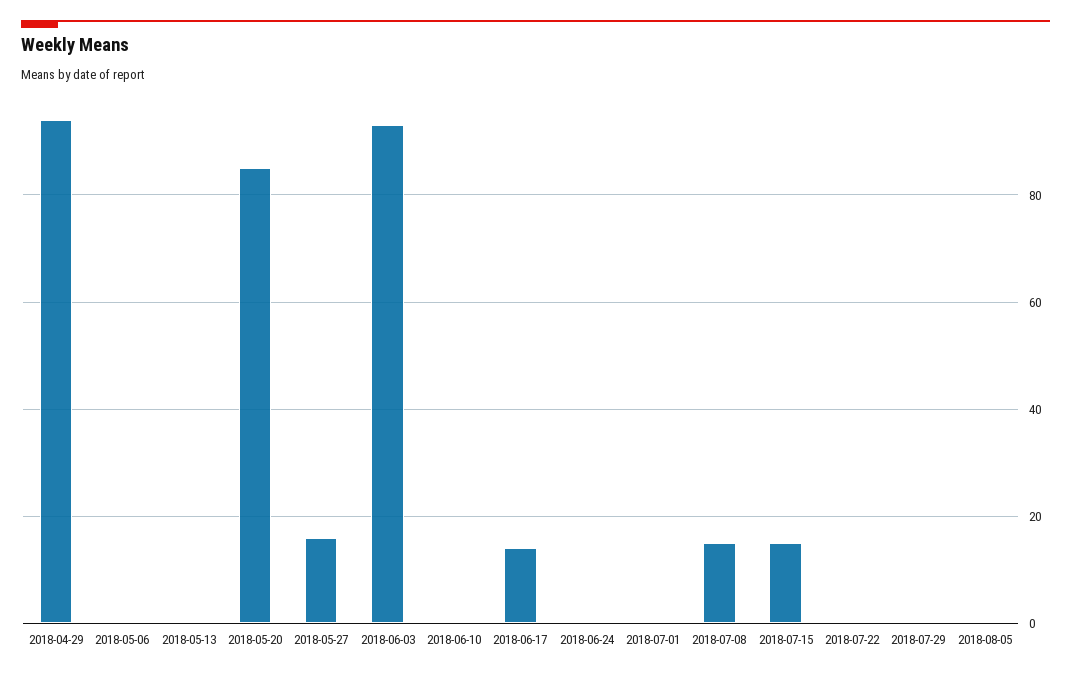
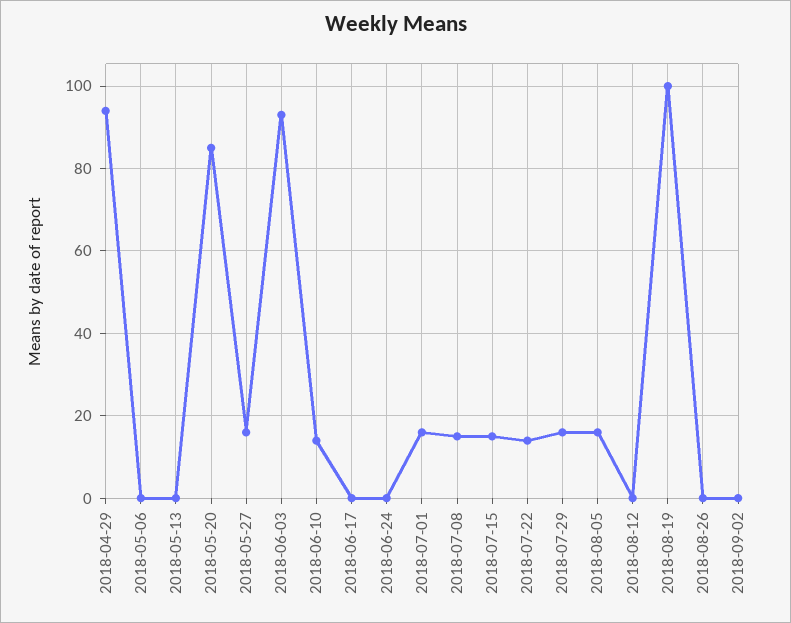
2018-06-10: 0 -> 15
2018-06-17: 15 -> 0
2018-07-01: 0 -> 15
2018-07-22: 0 -> 15
2018-07-29: 0 -> 15
2018-08-05: 0 -> 15
2018-08-12: none -> 0
2018-08-19: none -> 100
2018-08-26: none -> 0
2018-09-02: none -> 0

